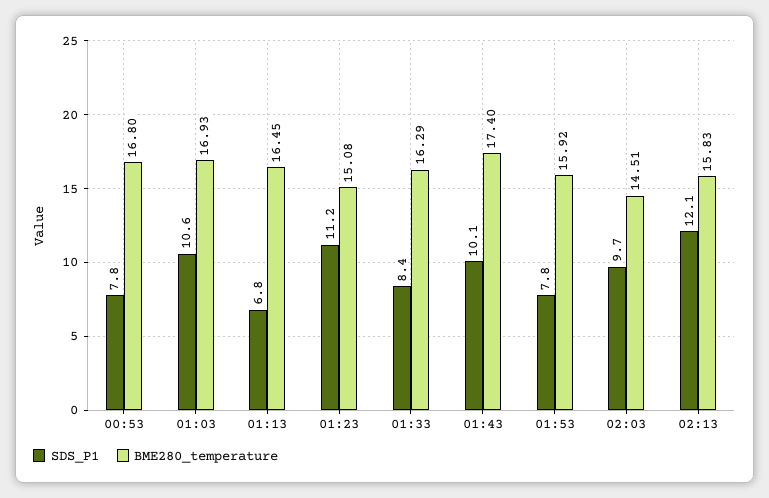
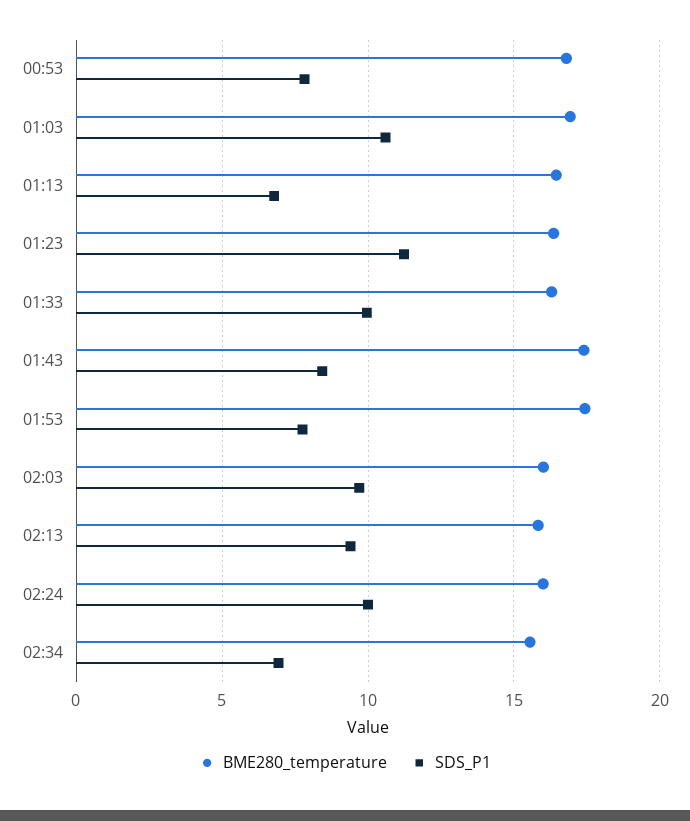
BME280_temperature, 01:23: 15.08 -> 16.5
SDS_P1, 01:33: 8.4 -> 10
SDS_P1, 01:43: 10.1 -> 8.5
BME280_temperature, 01:53: 15.92 -> 17.5
BME280_temperature, 02:03: 14.51 -> 16
SDS_P1, 02:13: 12.1 -> 9.5
BME280_temperature, 02:24: none -> 16
SDS_P1, 02:24: none -> 10
BME280_temperature, 02:34: none -> 15.5
SDS_P1, 02:34: none -> 7

